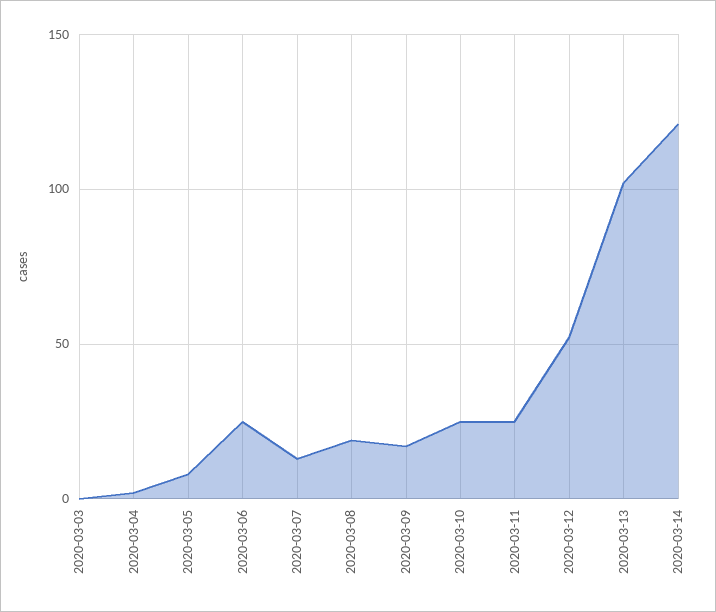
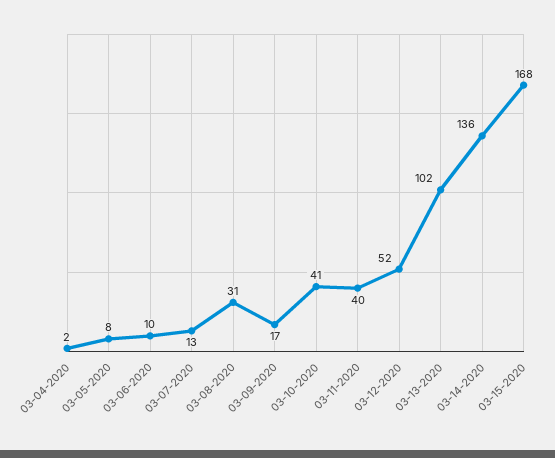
2020-03-03: 0 -> none
2020-03-06: 25 -> 10
2020-03-08: 20 -> 31
2020-03-10: 25 -> 41
2020-03-11: 25 -> 40
2020-03-14: 120 -> 136
03-15-2020: none -> 168

